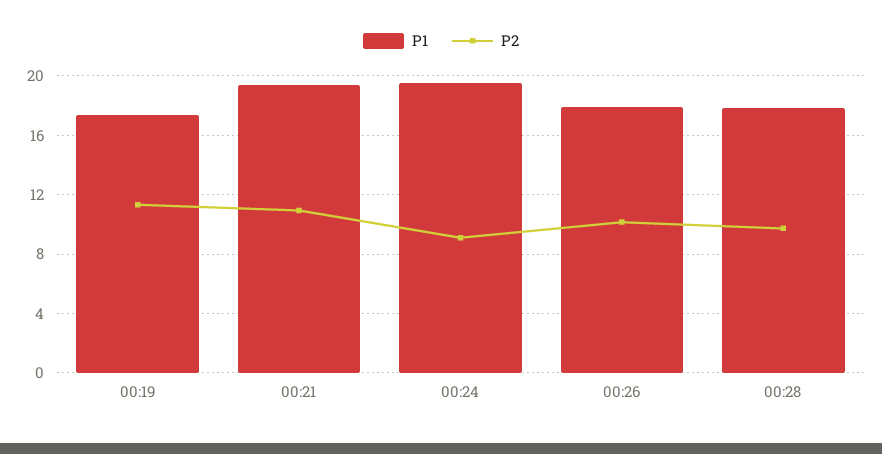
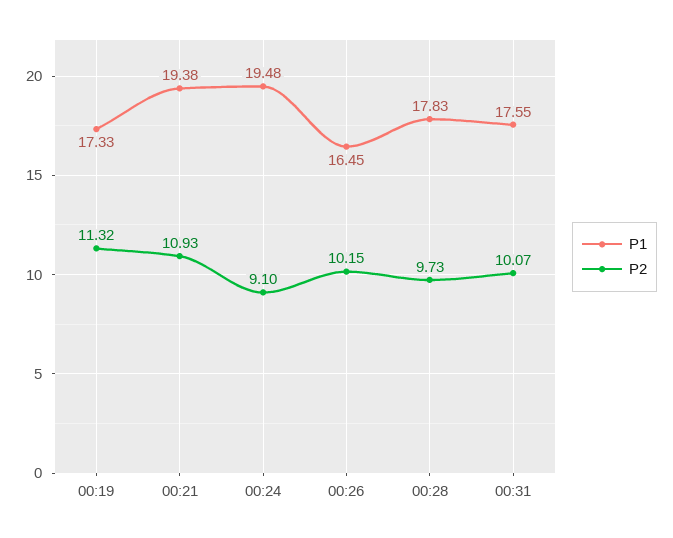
P1, 00:26: 18 -> 16.45
P1, 00:31: none -> 17.55
P2, 00:31: none -> 10.07

